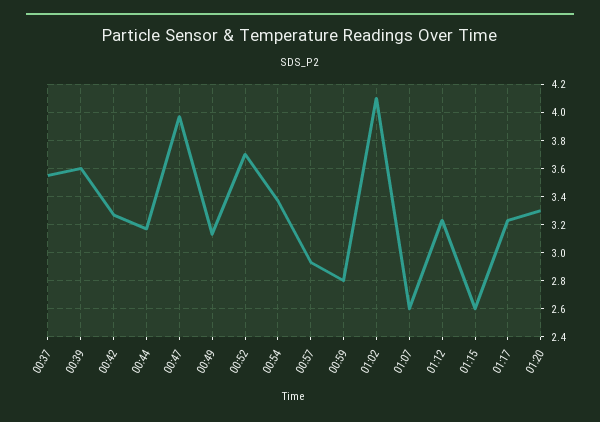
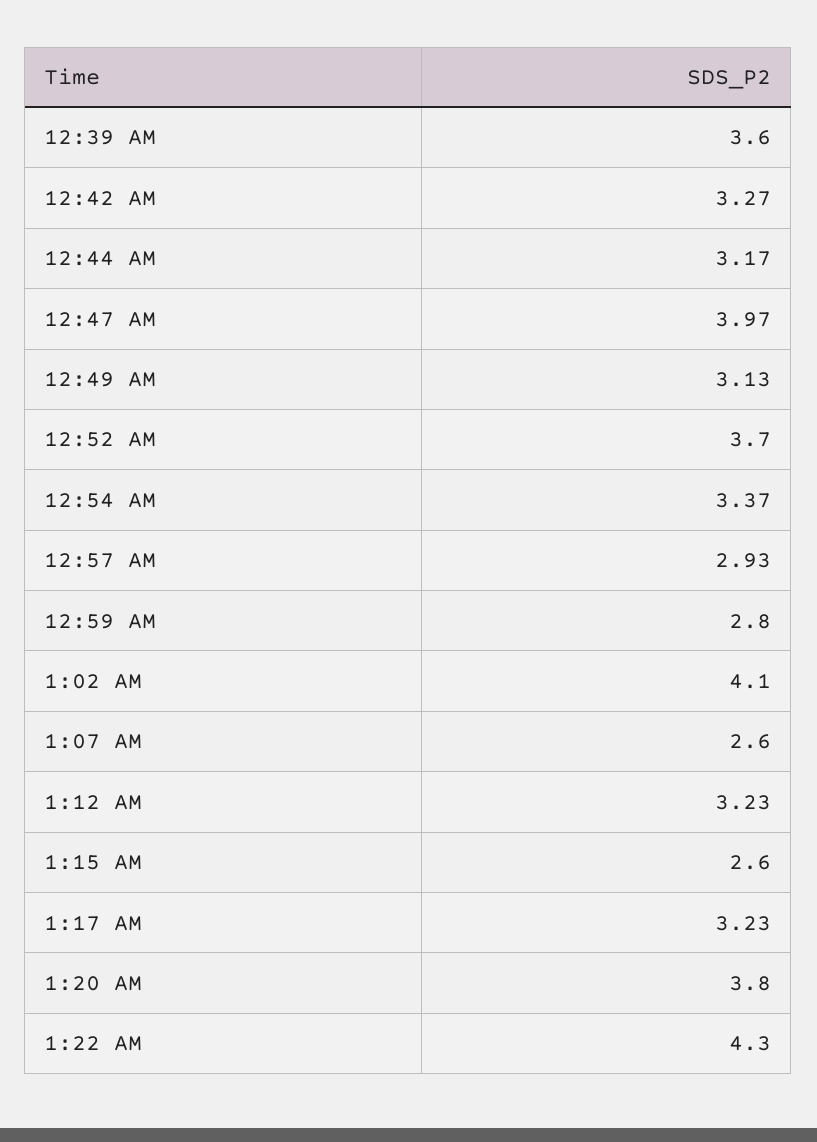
00:37: 3.55 -> none
01:20: 3.3 -> 3.8
1:22 AM: none -> 4.3

